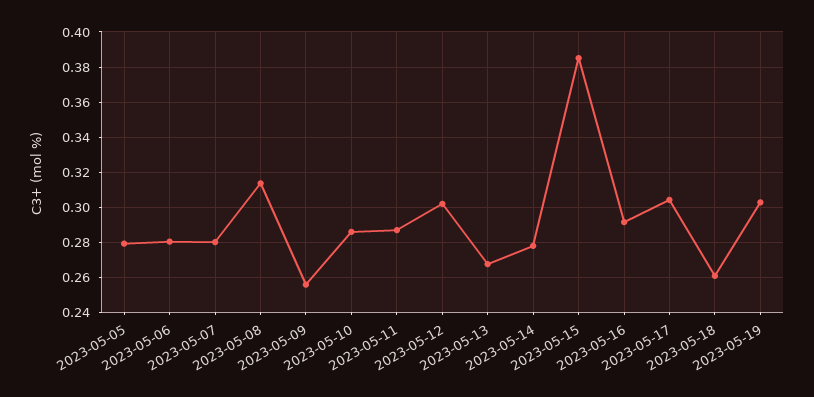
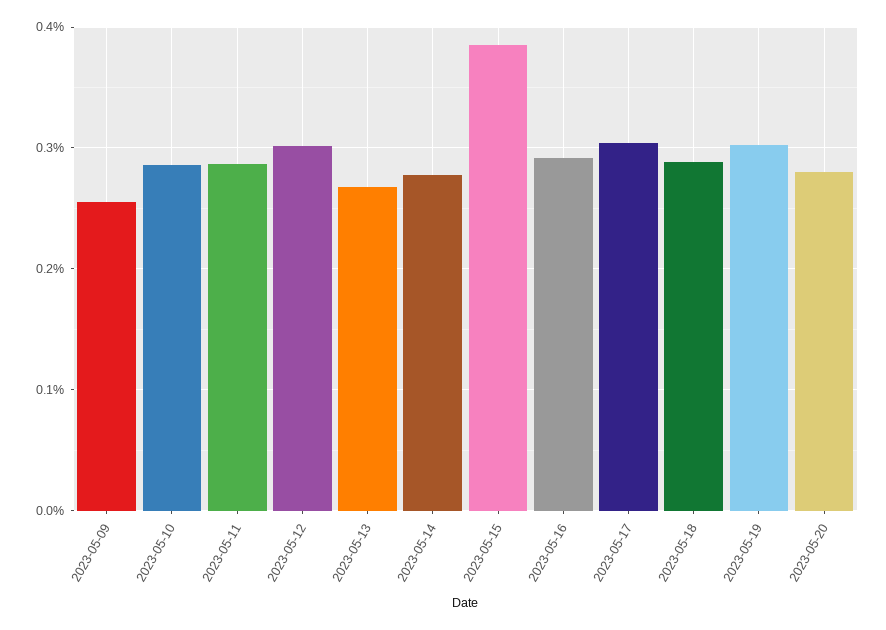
2023-05-05: 0.28 -> none
2023-05-06: 0.28 -> none
2023-05-07: 0.28 -> none
2023-05-08: 0.315 -> none
2023-05-18: 0.26 -> 0.29
2023-05-20: none -> 0.28

